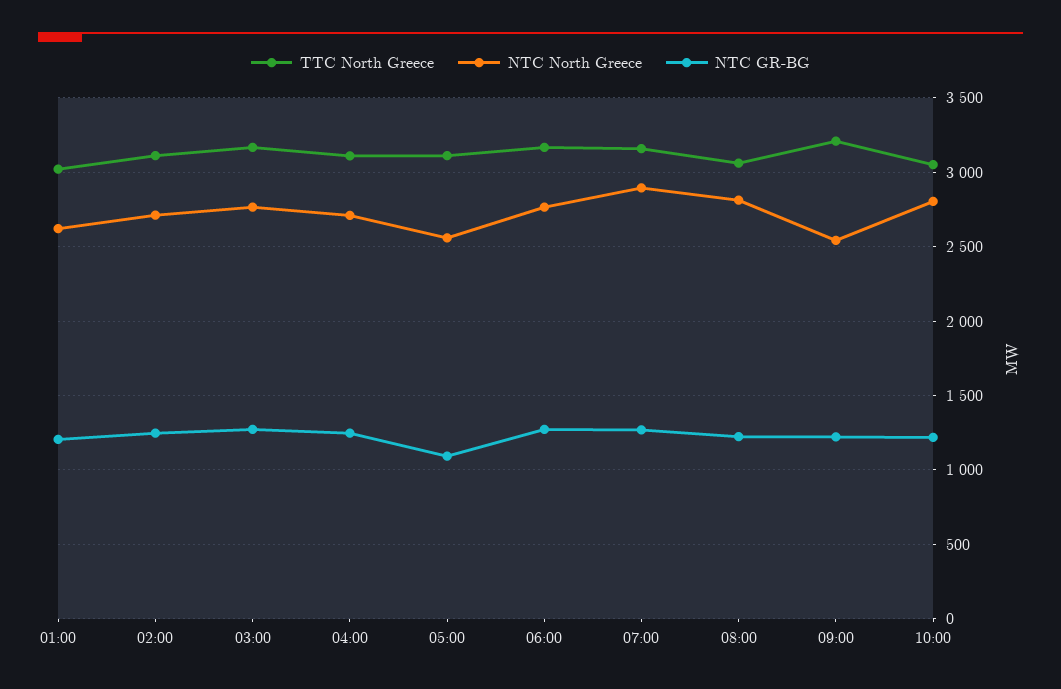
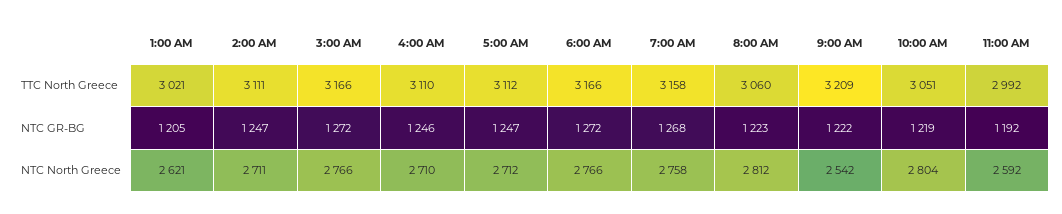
NTC North Greece, 05:00: 2550 -> 2712
NTC GR-BG, 05:00: 1100 -> 1247
NTC North Greece, 07:00: 2900 -> 2758
TTC North Greece, 11:00 AM: none -> 2992
NTC GR-BG, 11:00 AM: none -> 1192
NTC North Greece, 11:00 AM: none -> 2592

